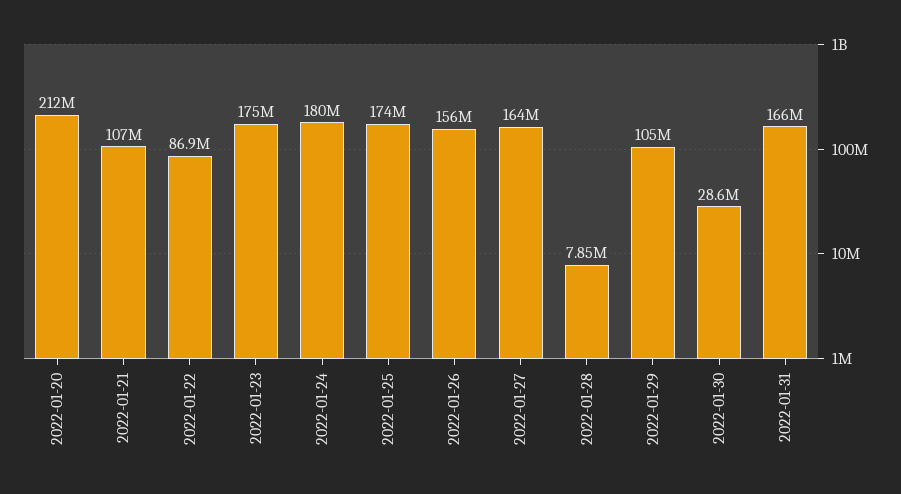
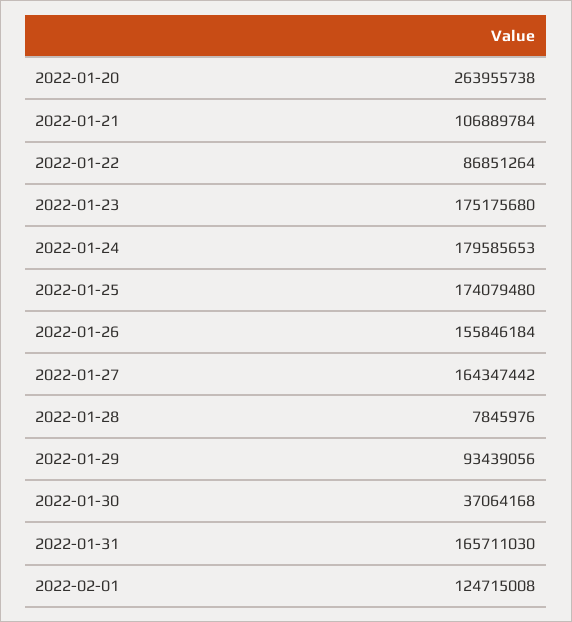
2022-01-20: 212000000 -> 263955738
2022-01-29: 105000000 -> 93439056
2022-01-30: 28600000 -> 37064168
2022-02-01: none -> 124715008

